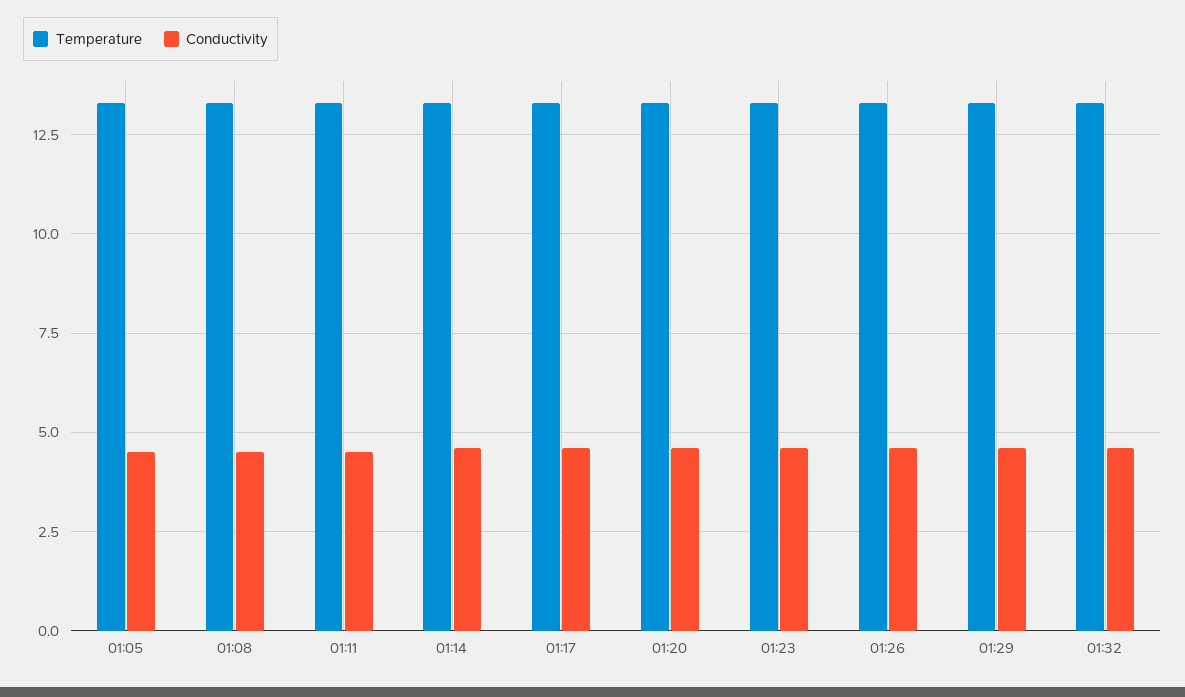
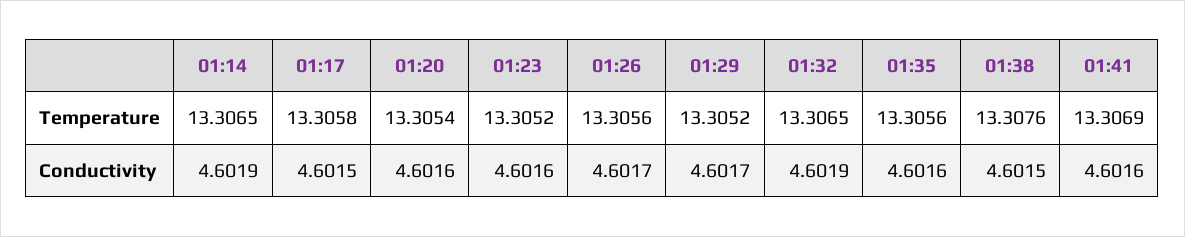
Temperature, 01:05: 13.25 -> none
Conductivity, 01:05: 4.5 -> none
Temperature, 01:08: 13.25 -> none
Conductivity, 01:08: 4.5 -> none
Temperature, 01:11: 13.25 -> none
Conductivity, 01:11: 4.5 -> none
Temperature, 01:35: none -> 13.3056
Temperature, 01:38: none -> 13.3076
Temperature, 01:41: none -> 13.3069
Conductivity, 01:35: none -> 4.6016
Conductivity, 01:38: none -> 4.6015
Conductivity, 01:41: none -> 4.6016

